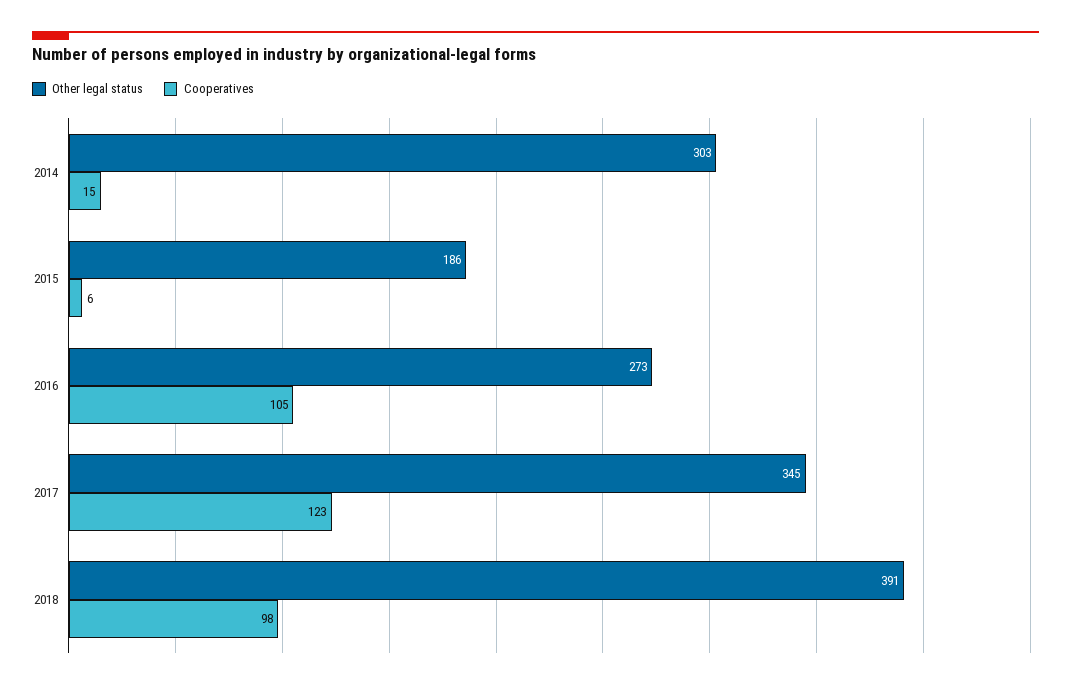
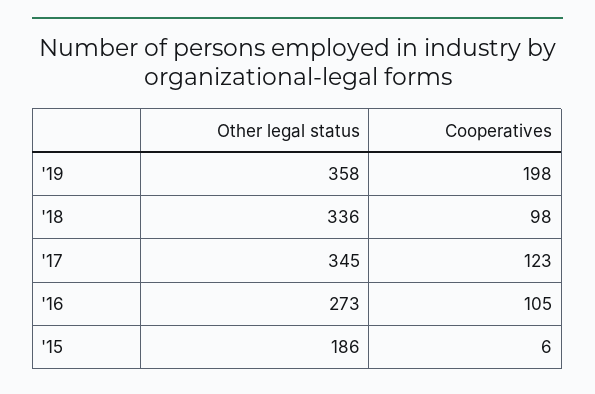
Other legal status, 2014: 303 -> none
Cooperatives, 2014: 15 -> none
Other legal status, 2018: 391 -> 336
Other legal status, '19: none -> 358
Cooperatives, '19: none -> 198

